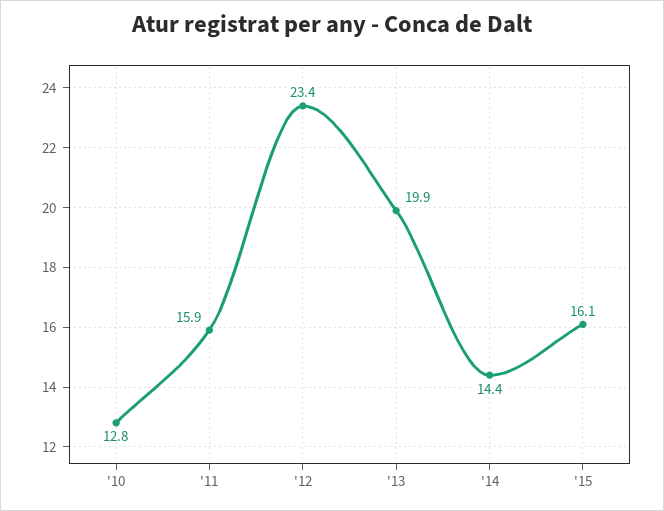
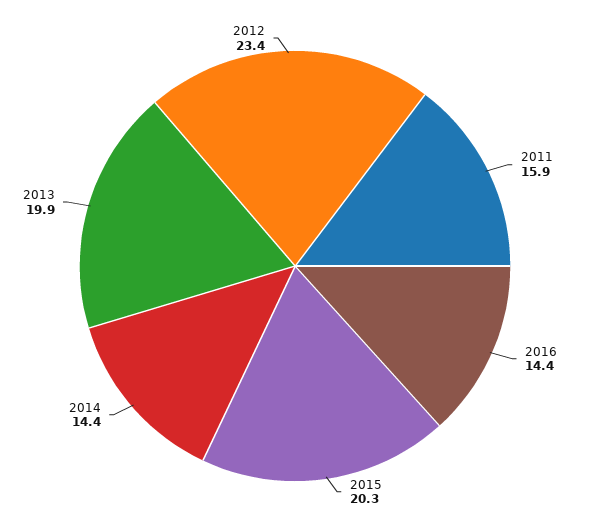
'10: 12.8 -> none
'15: 16.1 -> 20.3
2016: none -> 14.4

